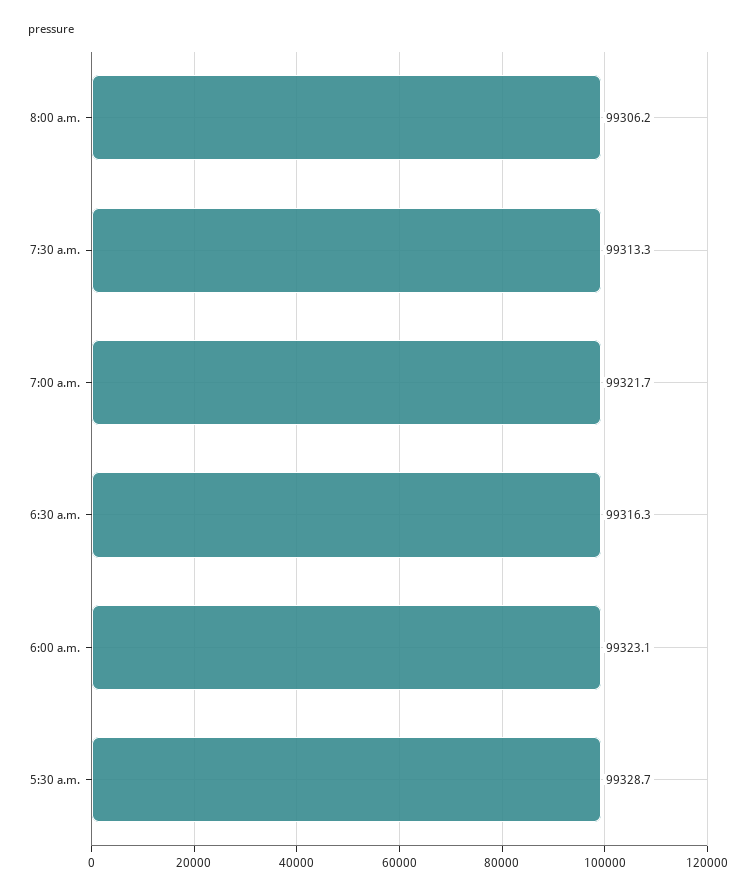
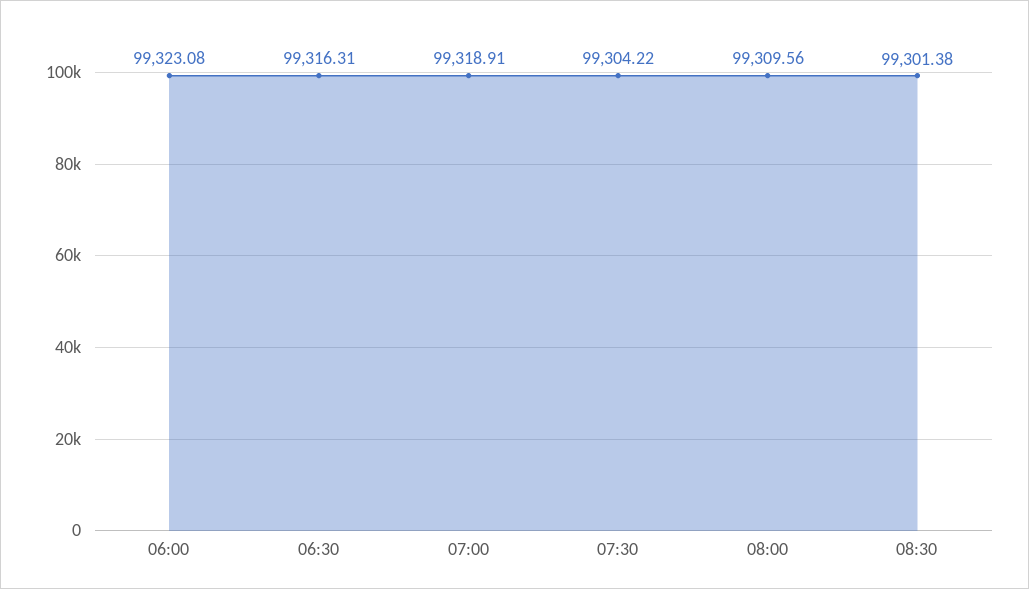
8:00 a.m.: 99306.2 -> 99309.56
7:30 a.m.: 99313.3 -> 99304.22
7:00 a.m.: 99321.7 -> 99318.91
5:30 a.m.: 99328.7 -> none
08:30: none -> 99301.38

